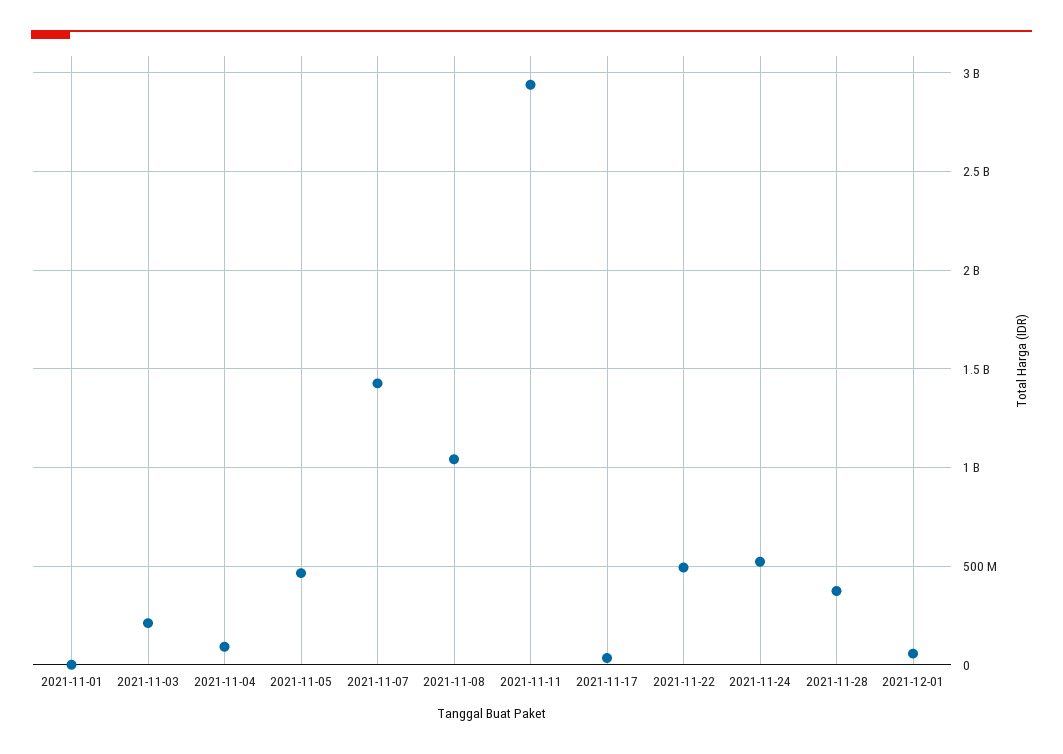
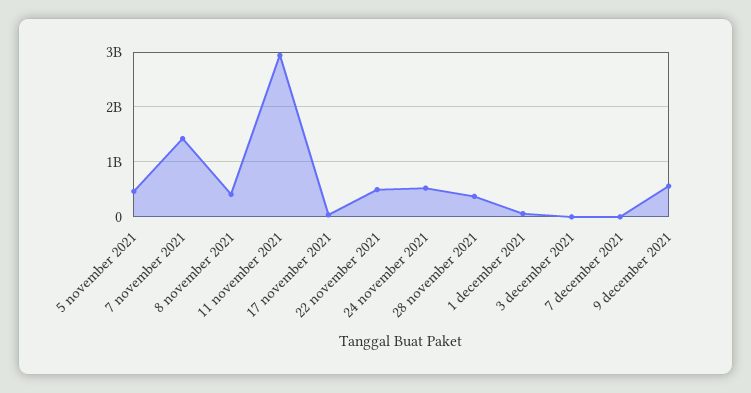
2021-11-01: 0 -> none
2021-11-03: 200000000 -> none
2021-11-04: 100000000 -> none
2021-11-08: 1050000000 -> 400000000
3 december 2021: none -> 0
7 december 2021: none -> 0
9 december 2021: none -> 600000000

